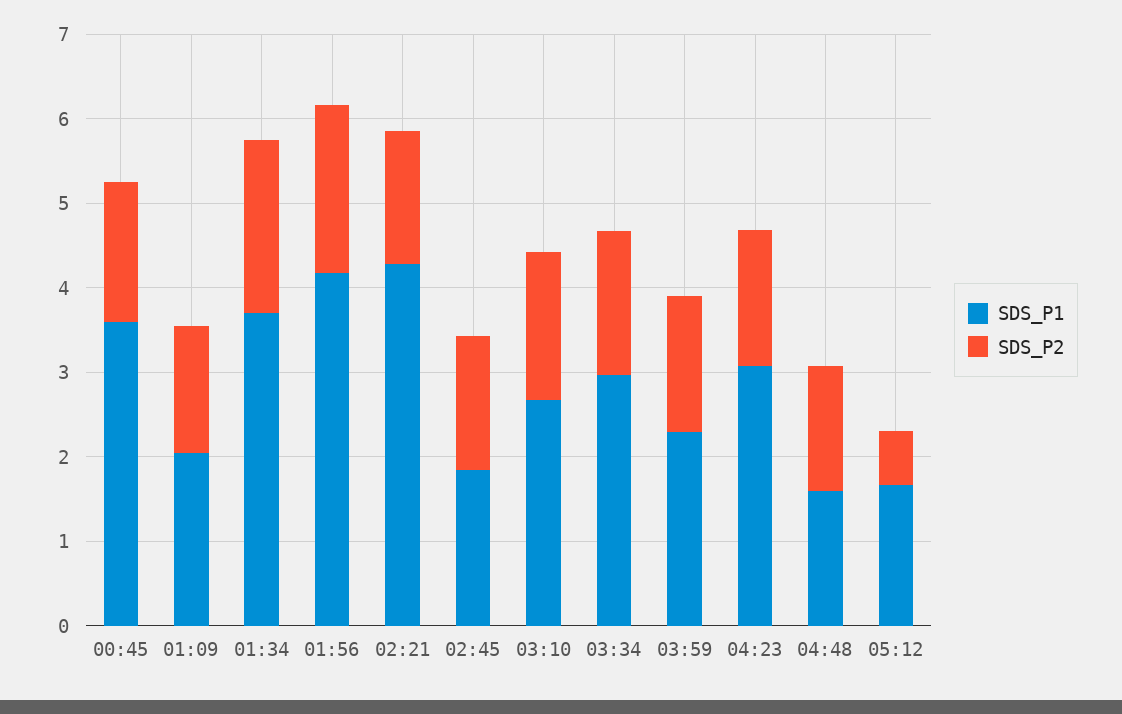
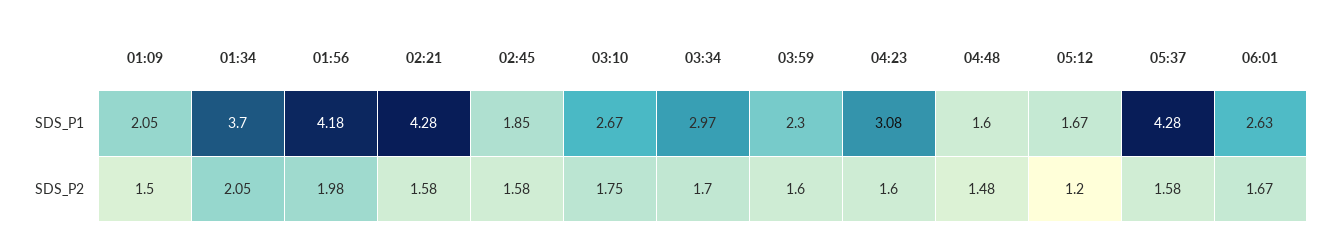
SDS_P1, 00:45: 3.6 -> none
SDS_P2, 00:45: 1.6 -> none
SDS_P2, 05:12: 0.6 -> 1.2
SDS_P1, 05:37: none -> 4.28
SDS_P1, 06:01: none -> 2.63
SDS_P2, 05:37: none -> 1.58
SDS_P2, 06:01: none -> 1.67

